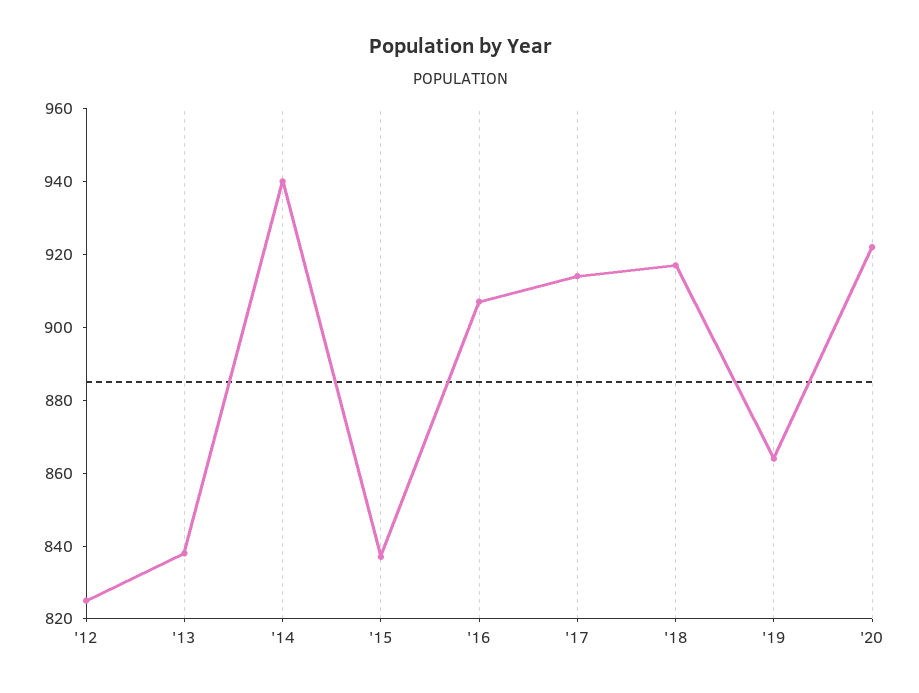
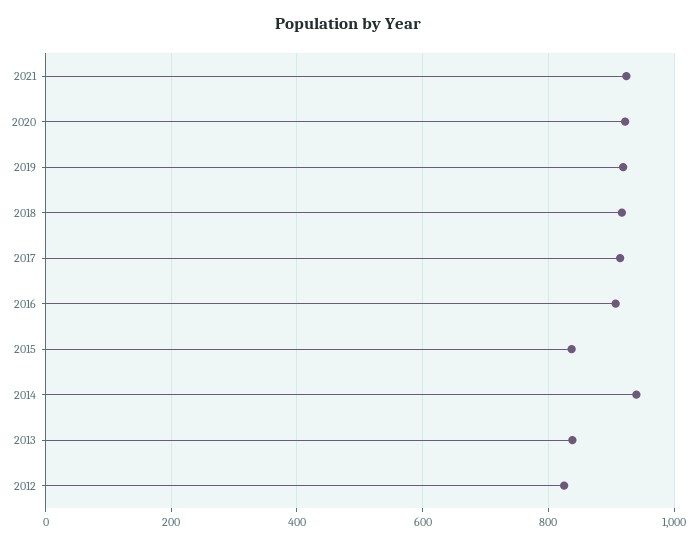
'19: 865 -> 920
2021: none -> 920

